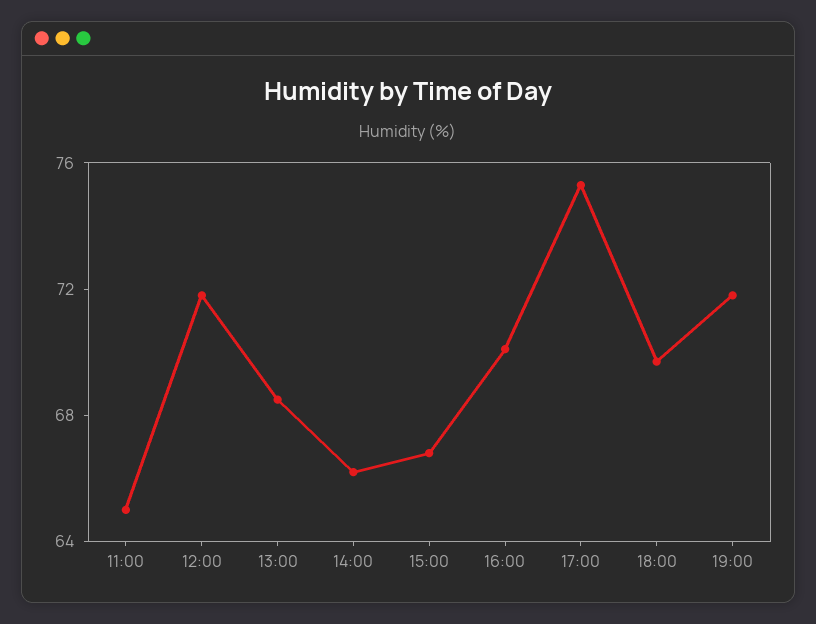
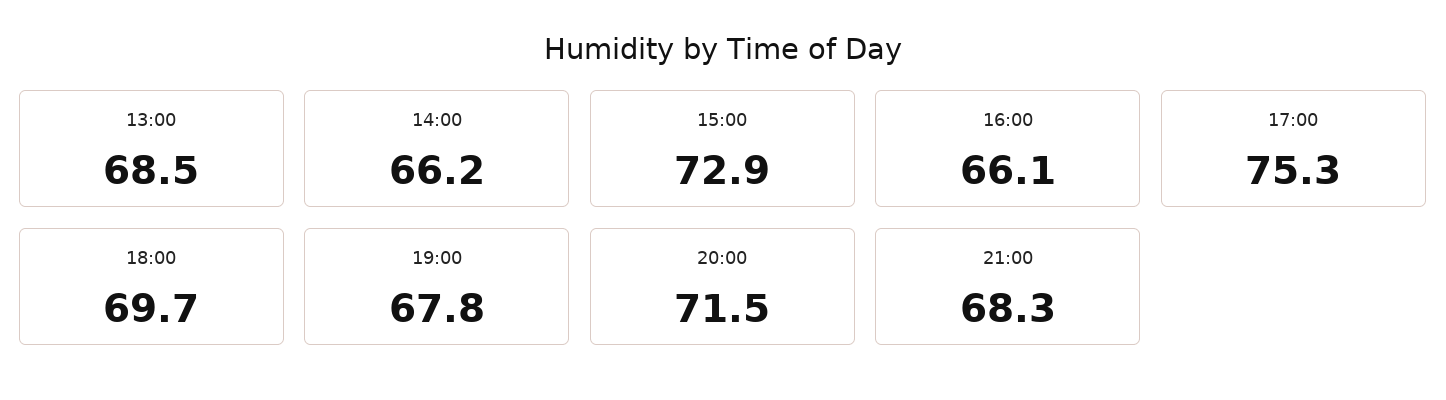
11:00: 65 -> none
12:00: 72 -> none
15:00: 67 -> 72.9
16:00: 70 -> 66.1
19:00: 72 -> 67.8
20:00: none -> 71.5
21:00: none -> 68.3

